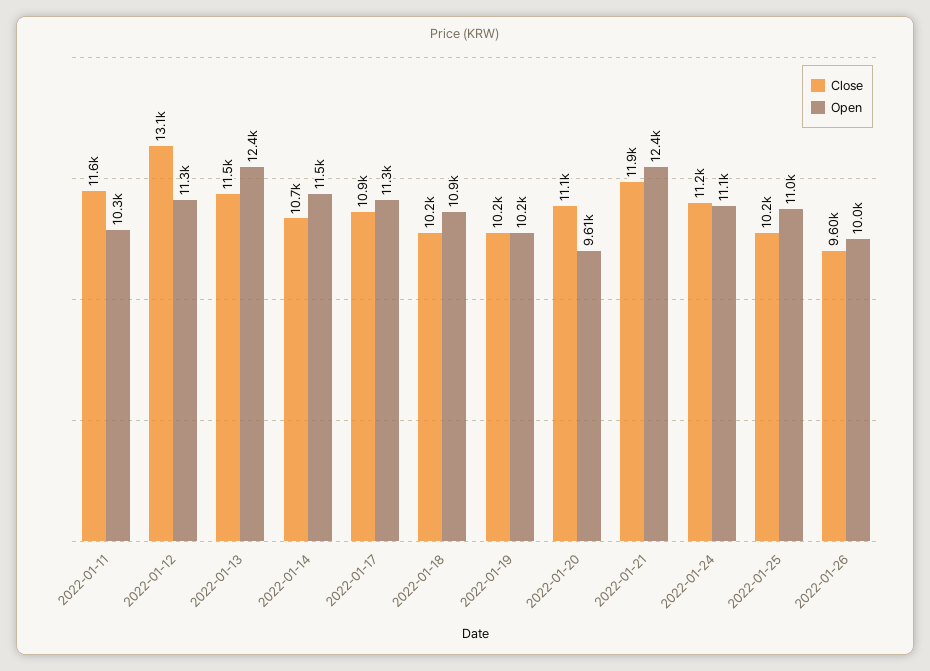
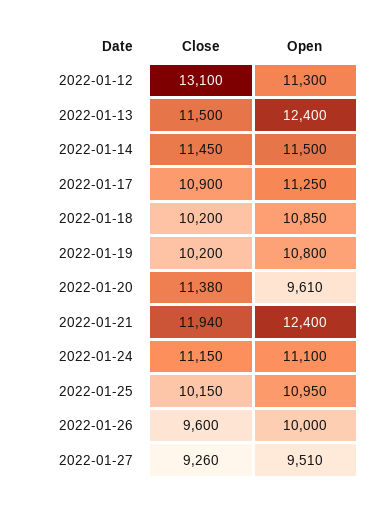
Close, 2022-01-11: 11600 -> none
Open, 2022-01-11: 10300 -> none
Close, 2022-01-14: 10700 -> 11450
Open, 2022-01-19: 10200 -> 10800
Close, 2022-01-20: 11100 -> 11380
Close, 2022-01-27: none -> 9260
Open, 2022-01-27: none -> 9510

